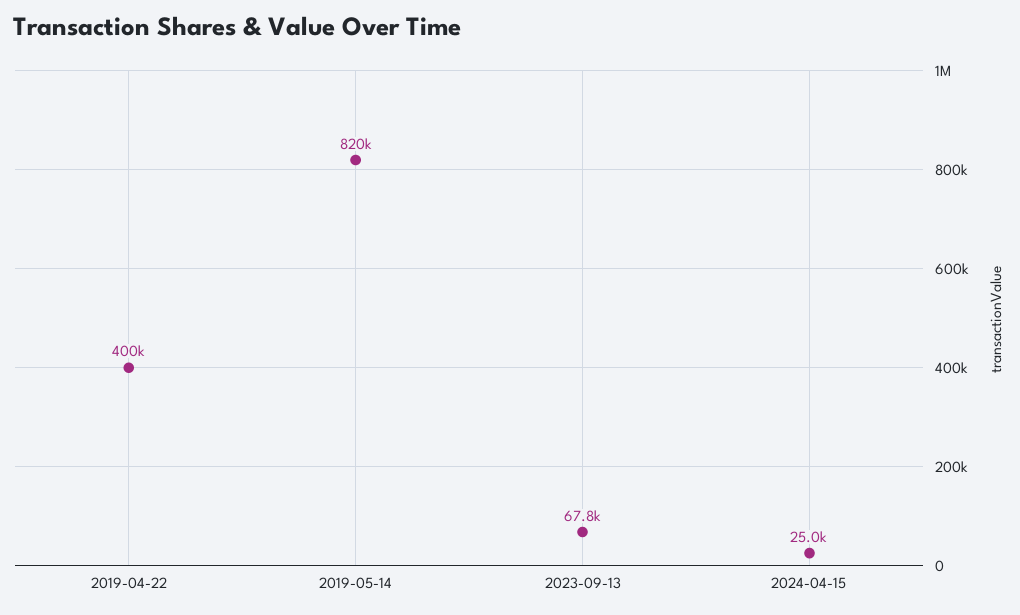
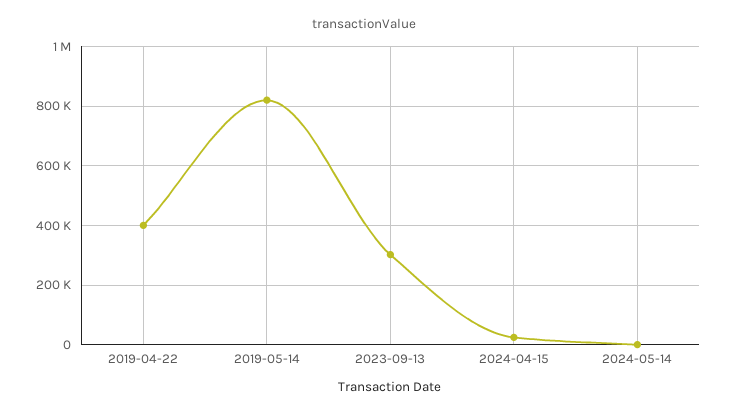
2023-09-13: 67800 -> 300000
2024-05-14: none -> 0

